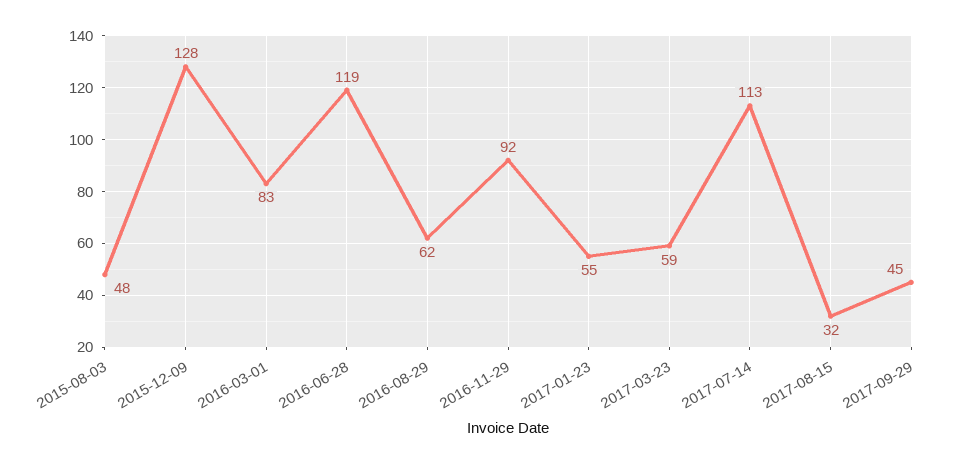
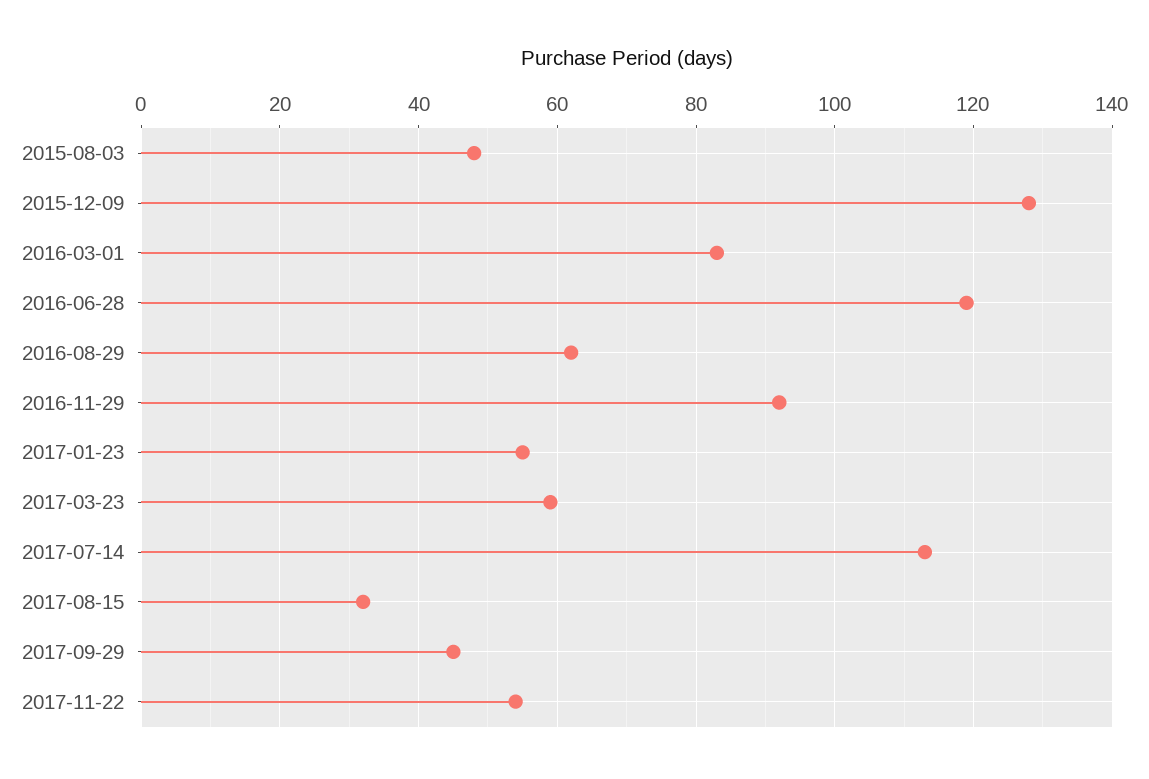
2017-11-22: none -> 55

